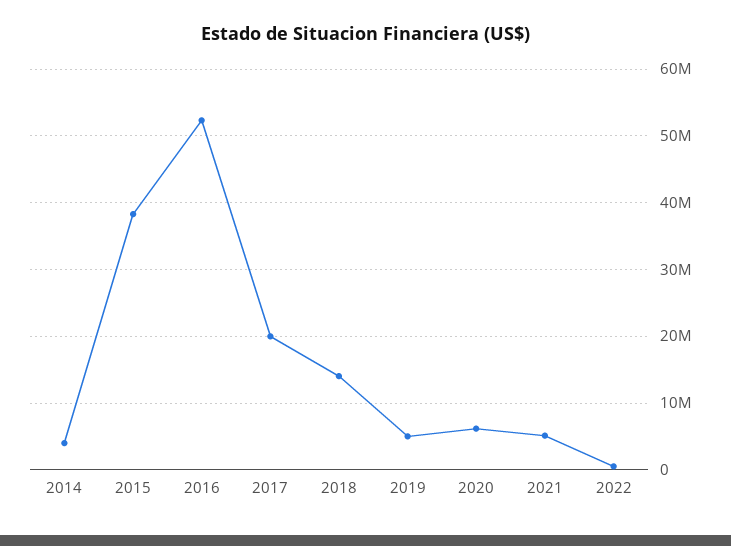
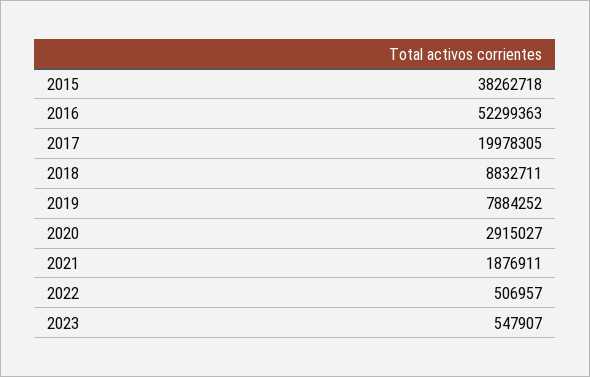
2014: 4000000 -> none
2018: 14000000 -> 8832711
2019: 5000000 -> 7884252
2020: 6000000 -> 2915027
2021: 5000000 -> 1876911
2023: none -> 547907

